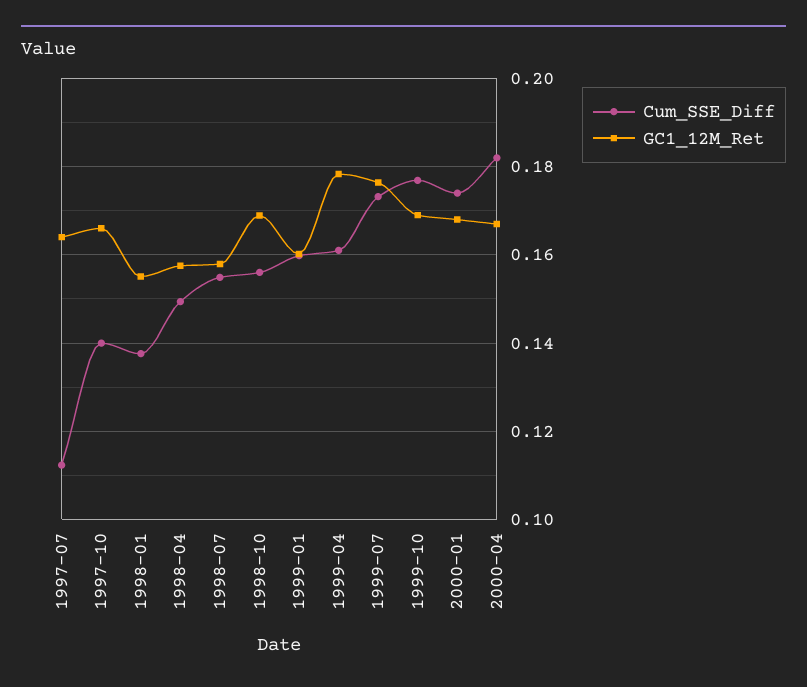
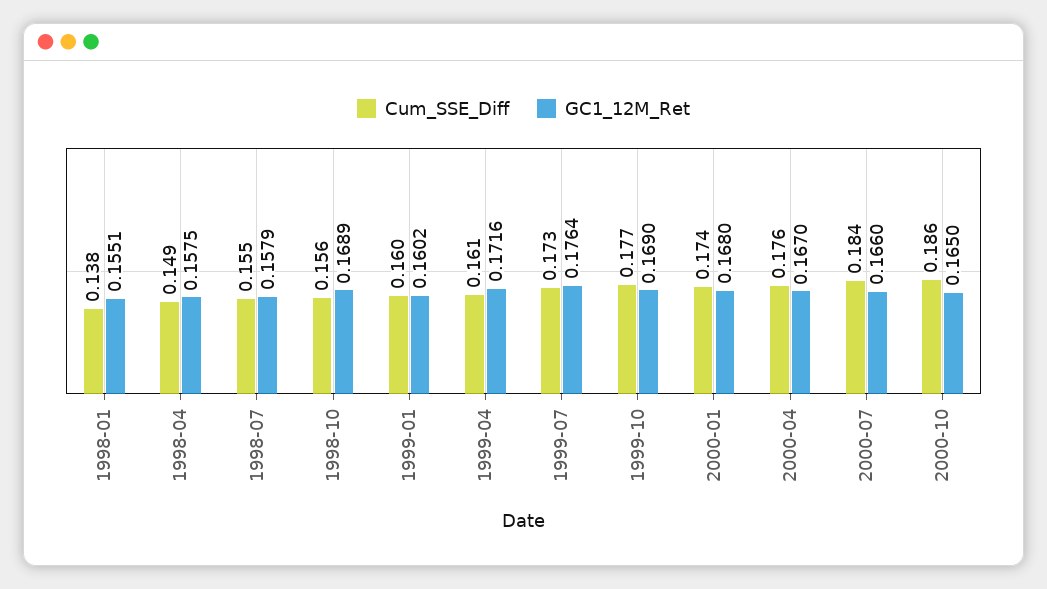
Cum_SSE_Diff, 1997-07: 0.112 -> none
GC1_12M_Ret, 1997-07: 0.164 -> none
Cum_SSE_Diff, 1997-10: 0.14 -> none
GC1_12M_Ret, 1997-10: 0.166 -> none
GC1_12M_Ret, 1999-04: 0.178 -> 0.1716
Cum_SSE_Diff, 2000-04: 0.182 -> 0.176
Cum_SSE_Diff, 2000-07: none -> 0.184
GC1_12M_Ret, 2000-07: none -> 0.166
Cum_SSE_Diff, 2000-10: none -> 0.186
GC1_12M_Ret, 2000-10: none -> 0.165

